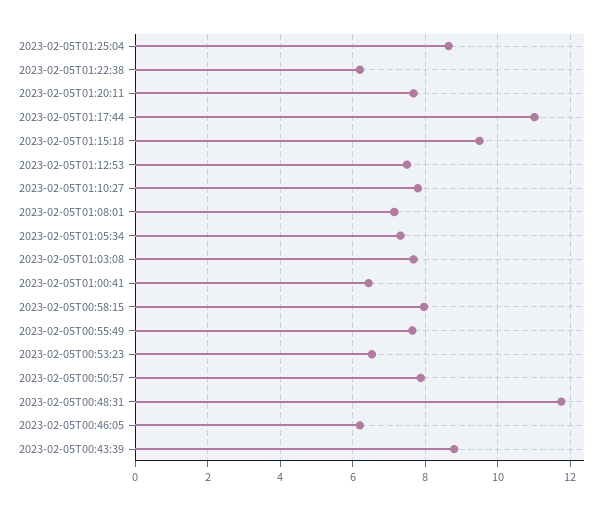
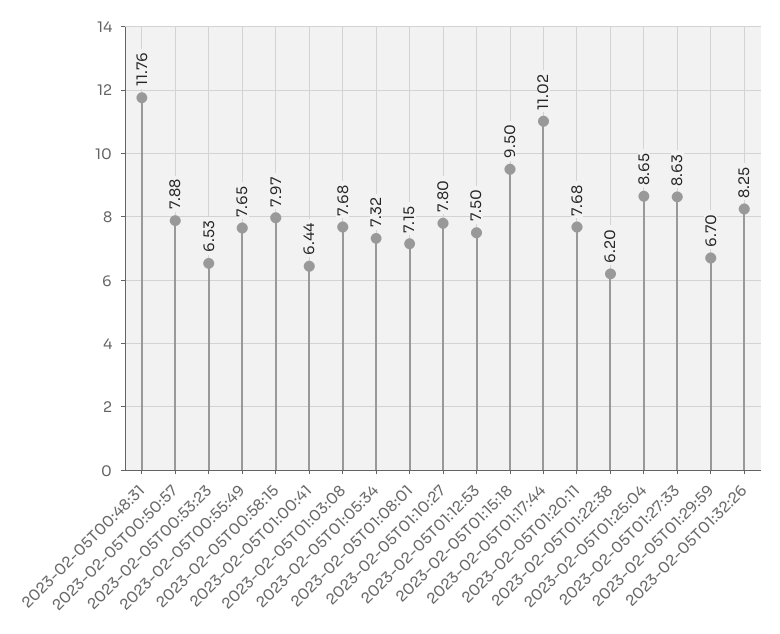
2023-02-05T00:46:05: 6.2 -> none
2023-02-05T00:43:39: 8.8 -> none
2023-02-05T01:27:33: none -> 8.63
2023-02-05T01:29:59: none -> 6.7
2023-02-05T01:32:26: none -> 8.25

